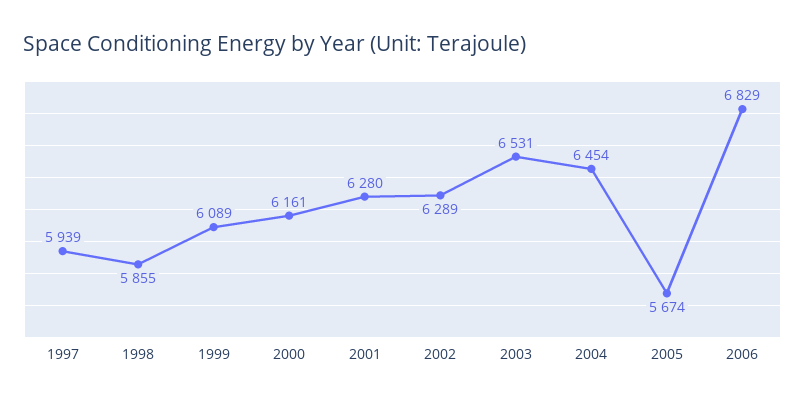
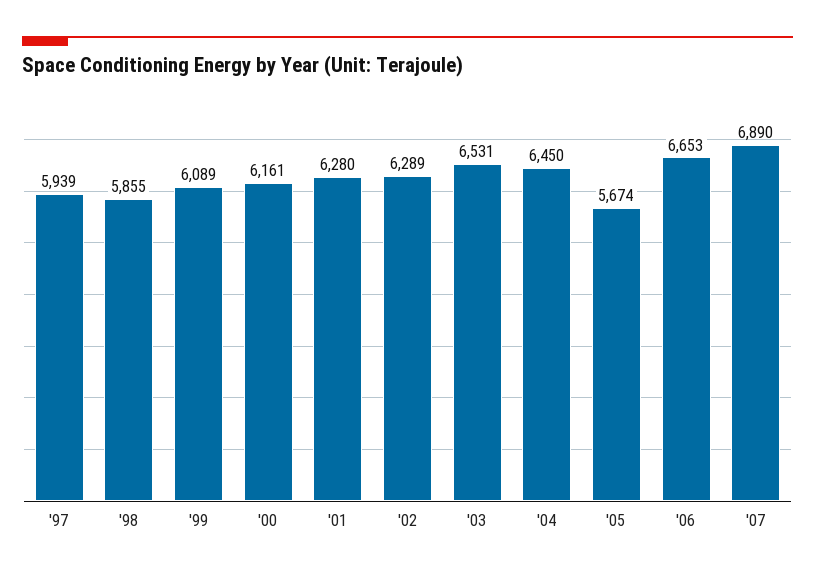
2004: 6454 -> 6450
2006: 6829 -> 6653
'07: none -> 6890

